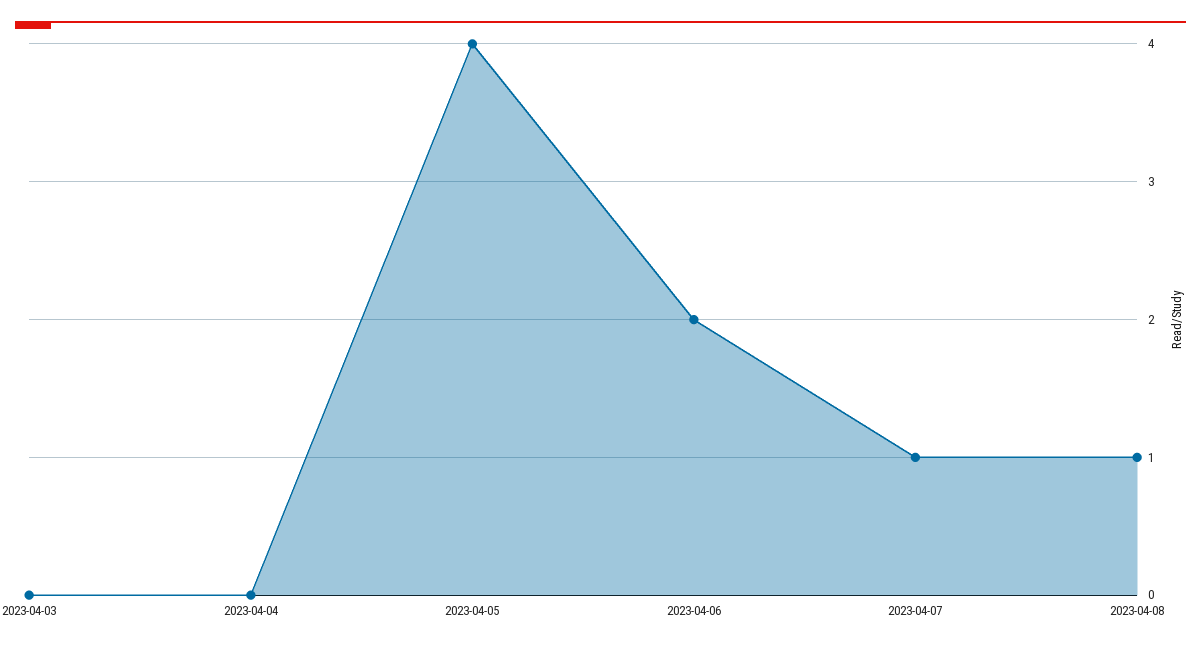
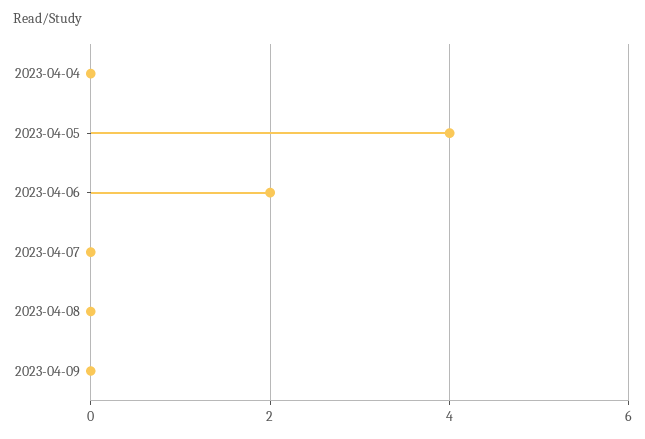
2023-04-03: 0 -> none
2023-04-07: 1 -> 0
2023-04-08: 1 -> 0
2023-04-09: none -> 0

